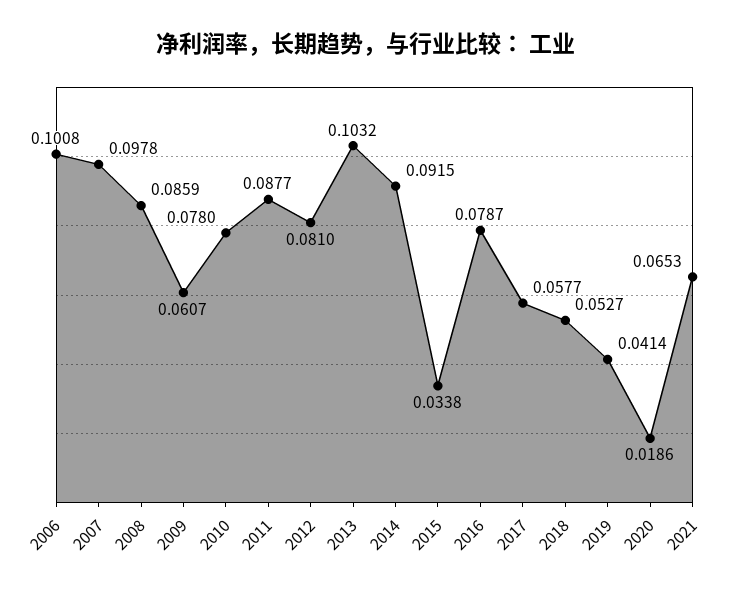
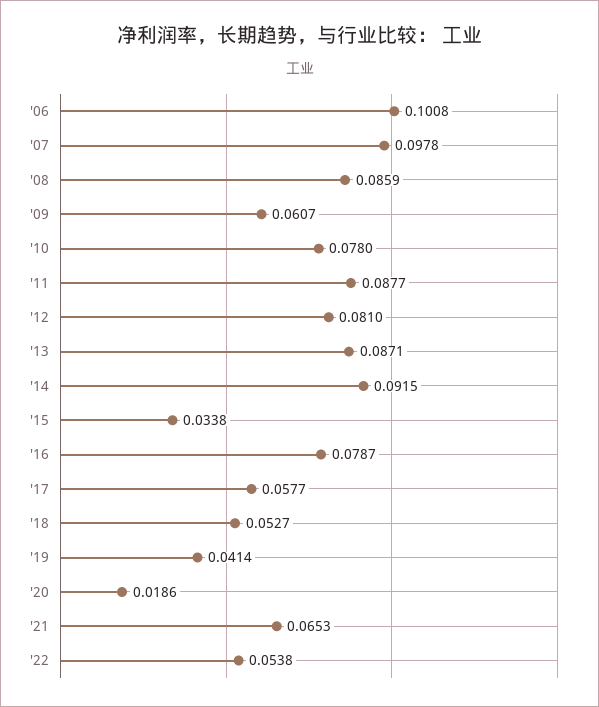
2013: 0.1032 -> 0.0871
'22: none -> 0.0538

